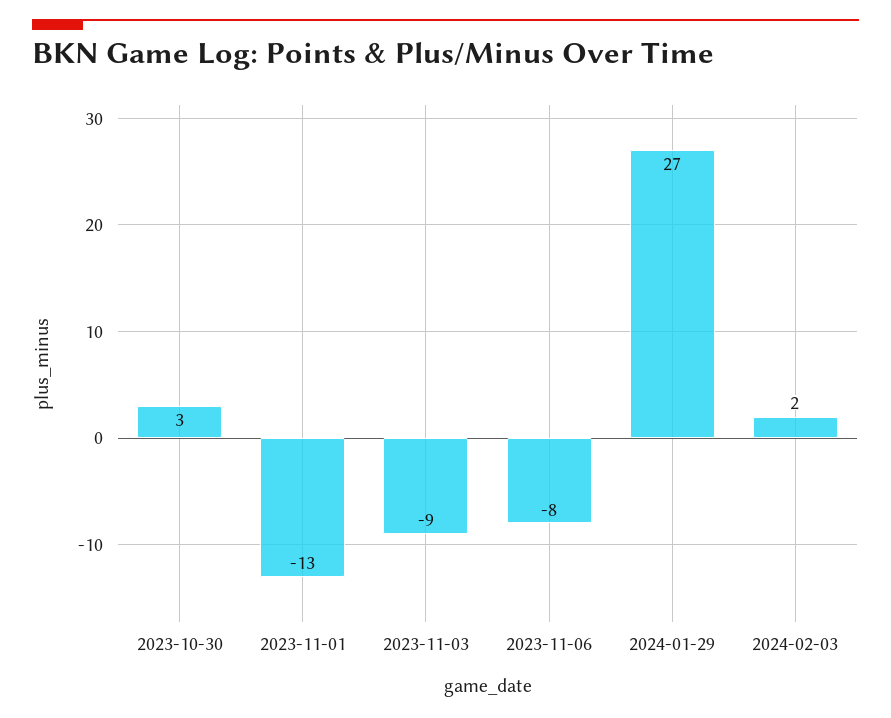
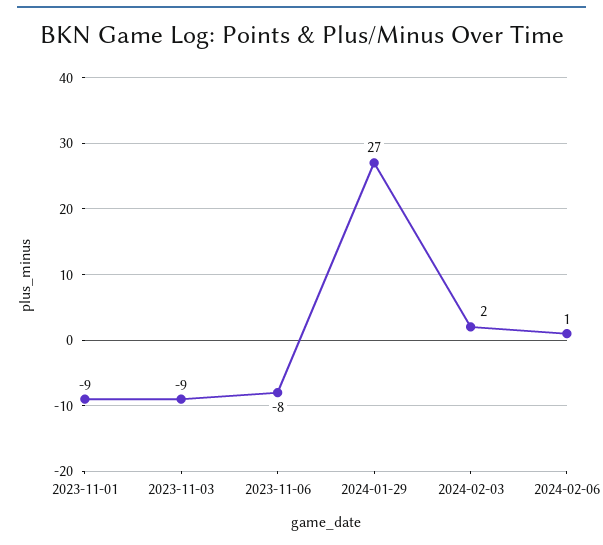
2023-10-30: 3 -> none
2023-11-01: -13 -> -9
2024-02-06: none -> 1

